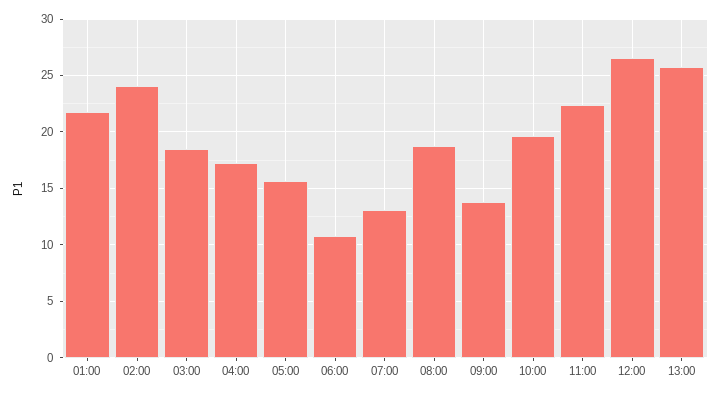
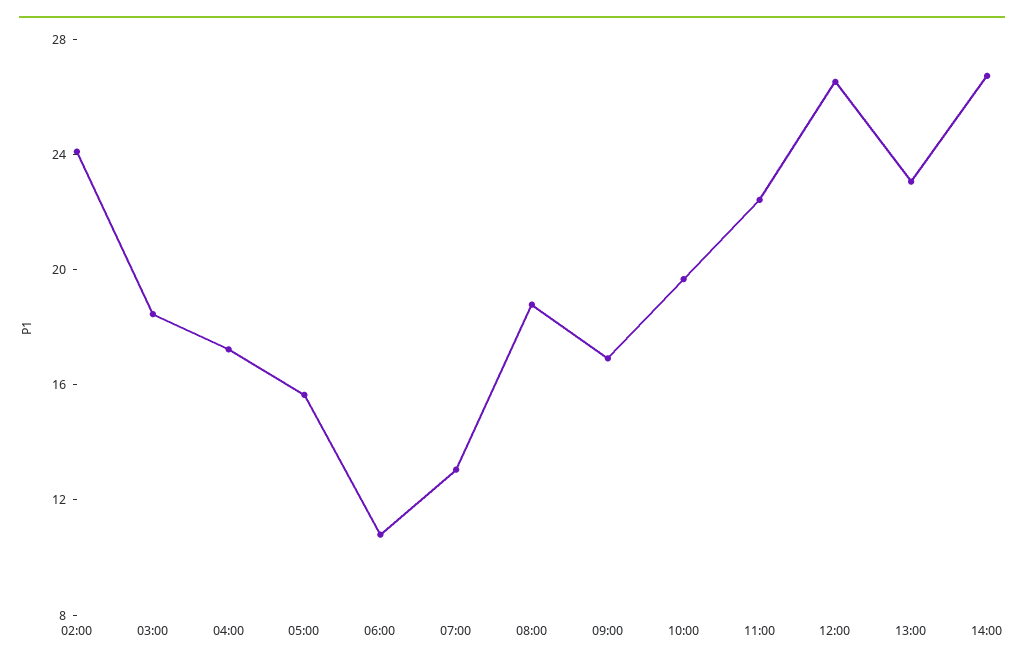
01:00: 22 -> none
09:00: 14 -> 17
13:00: 26 -> 23
14:00: none -> 27

